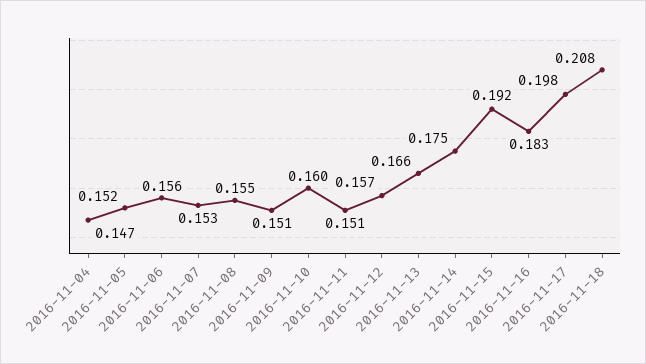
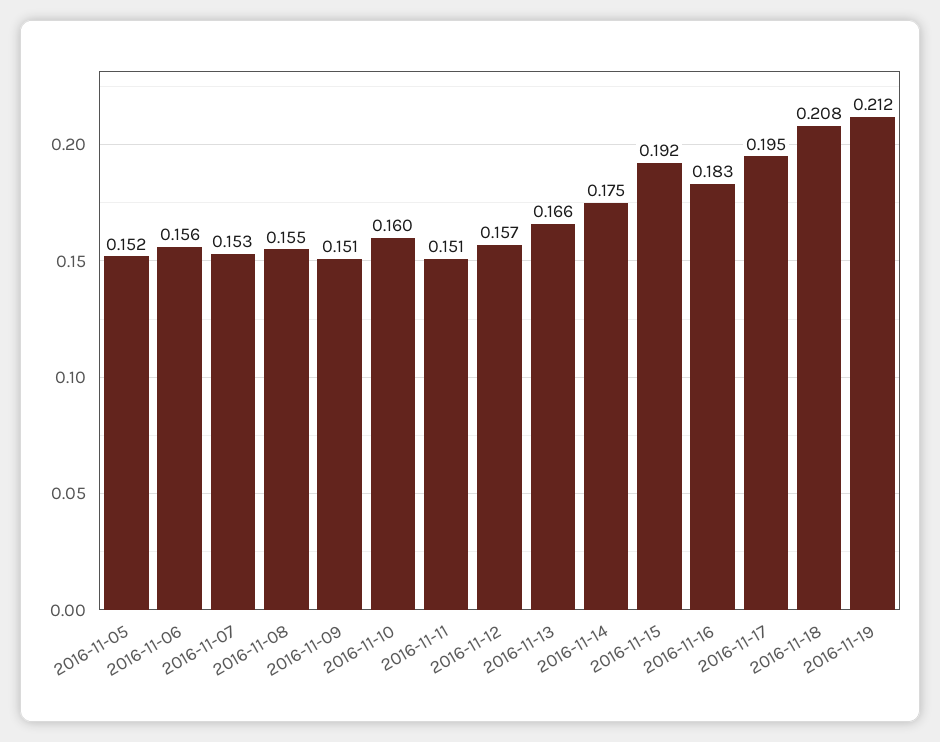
2016-11-04: 0.147 -> none
2016-11-17: 0.198 -> 0.195
2016-11-19: none -> 0.212

